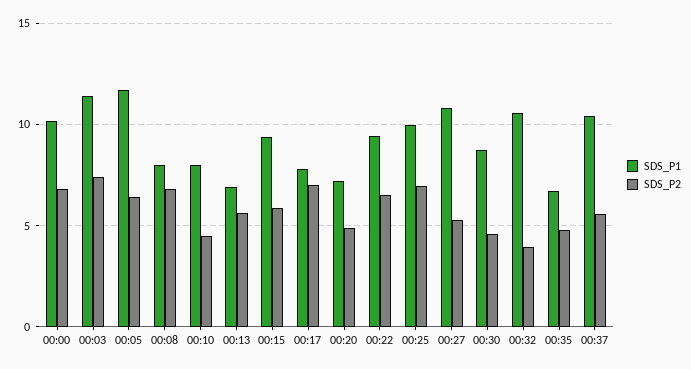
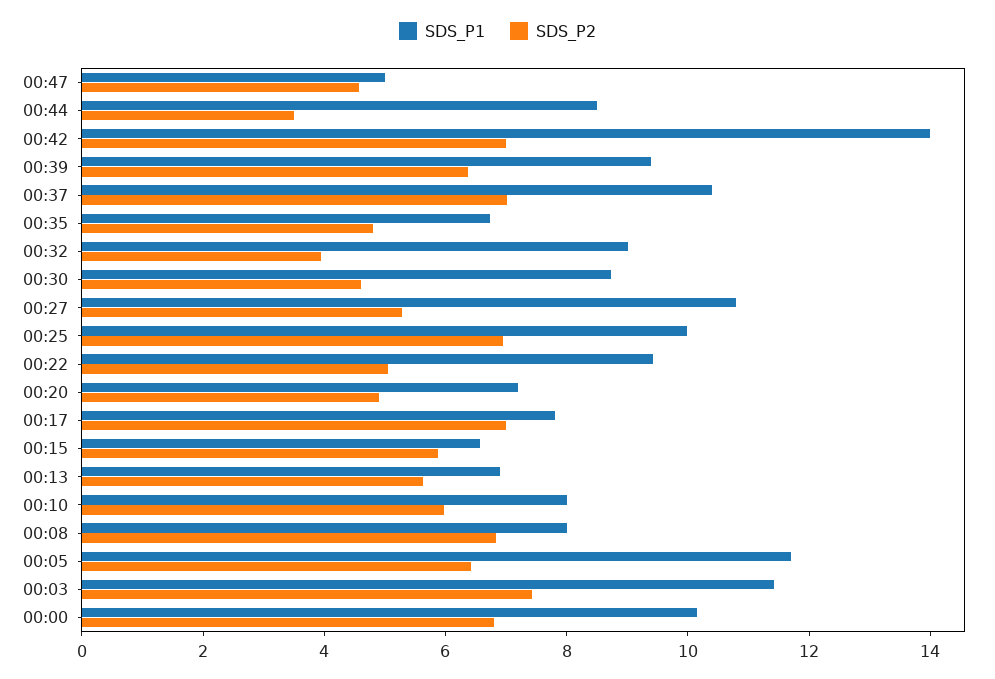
SDS_P2, 00:10: 4.5 -> 6
SDS_P1, 00:15: 9.5 -> 6.5
SDS_P2, 00:22: 6.5 -> 5
SDS_P1, 00:32: 10.5 -> 9
SDS_P2, 00:37: 5.5 -> 7
SDS_P1, 00:47: none -> 5
SDS_P2, 00:47: none -> 4.5
SDS_P1, 00:44: none -> 8.5
SDS_P2, 00:44: none -> 3.5
SDS_P1, 00:42: none -> 14
SDS_P2, 00:42: none -> 7
SDS_P1, 00:39: none -> 9.5
SDS_P2, 00:39: none -> 6.5

